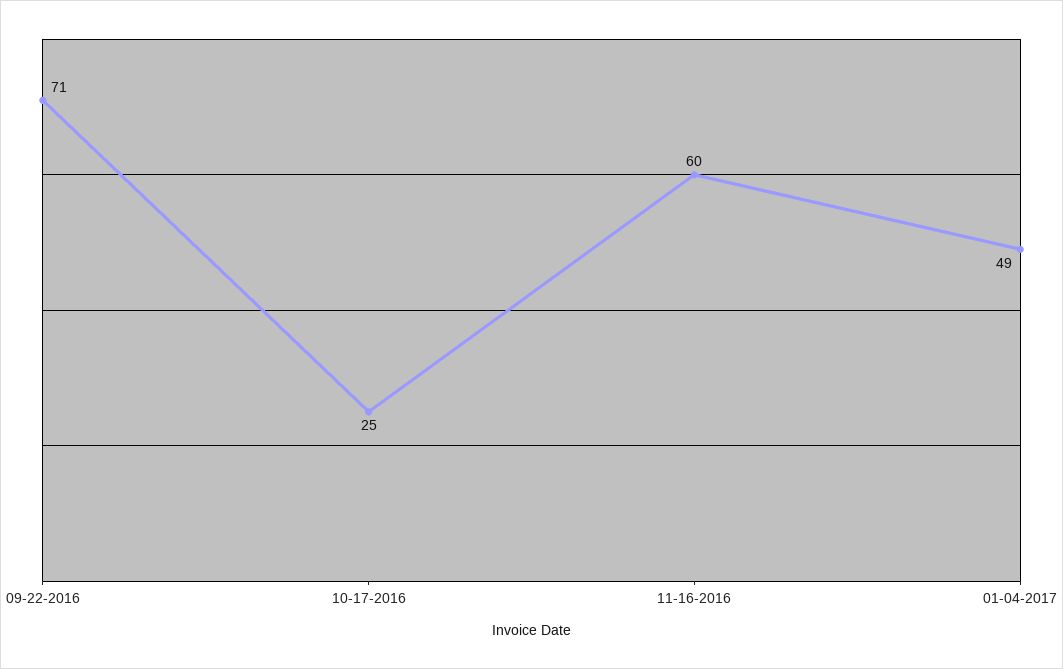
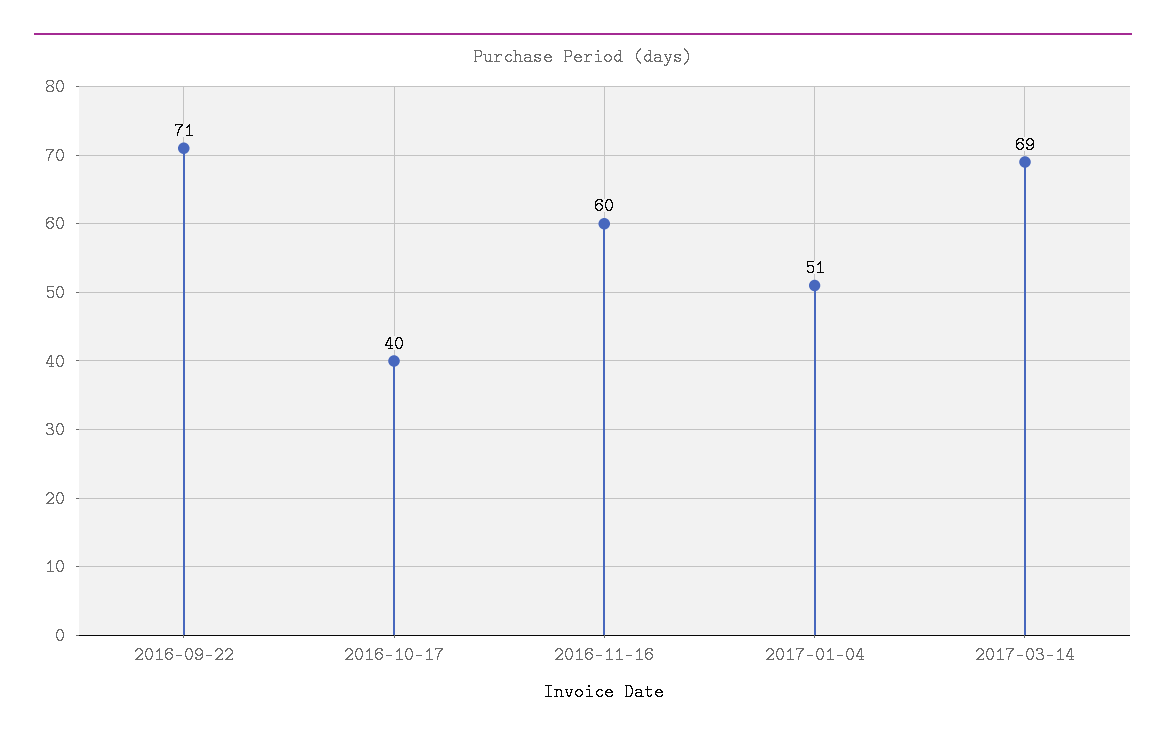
10-17-2016: 25 -> 40
01-04-2017: 49 -> 51
2017-03-14: none -> 69

